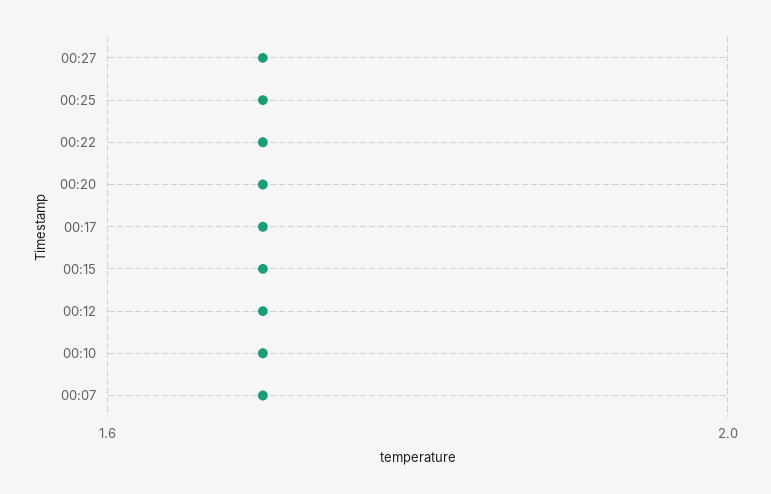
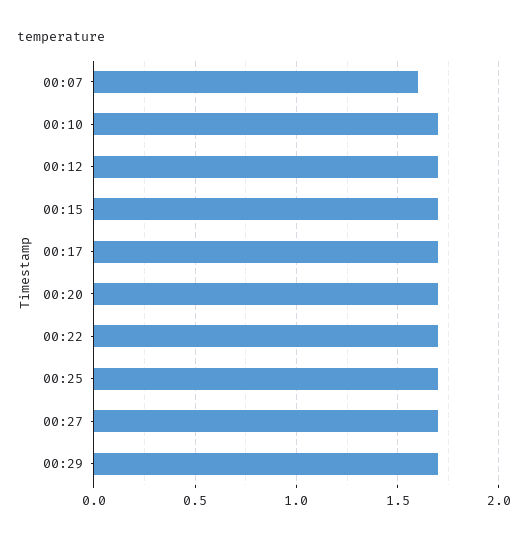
00:07: 1.7 -> 1.6
00:29: none -> 1.7

